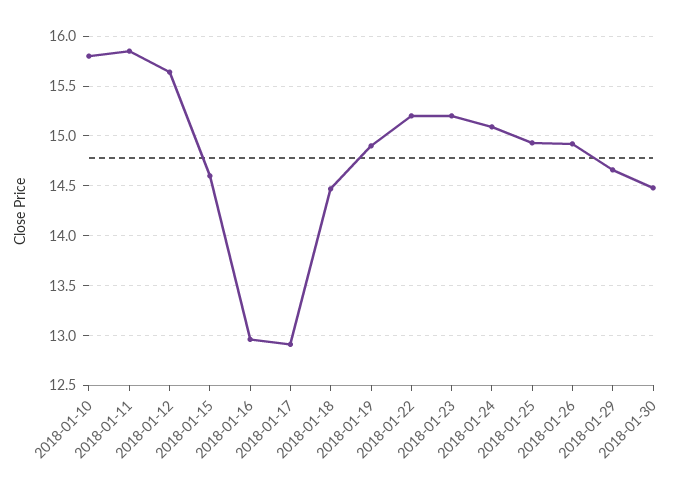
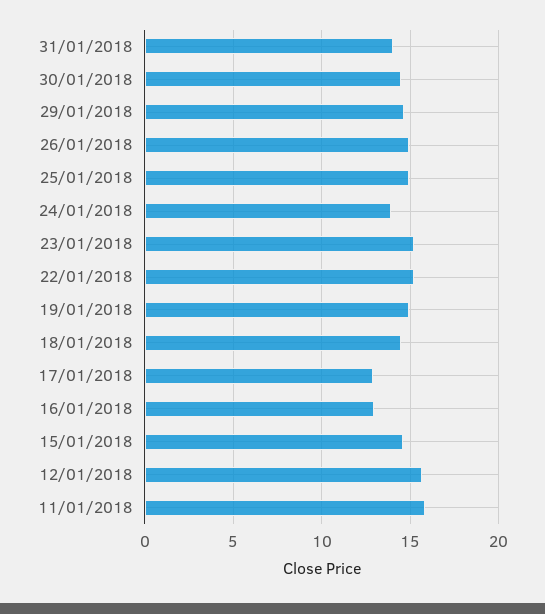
2018-01-10: 15.8 -> none
2018-01-24: 15.1 -> 14
31/01/2018: none -> 14

